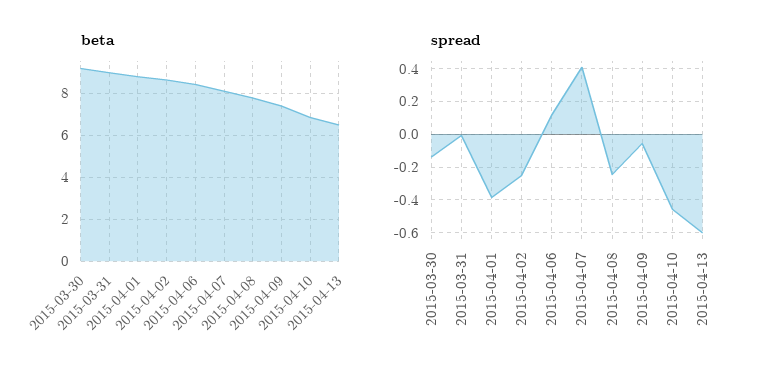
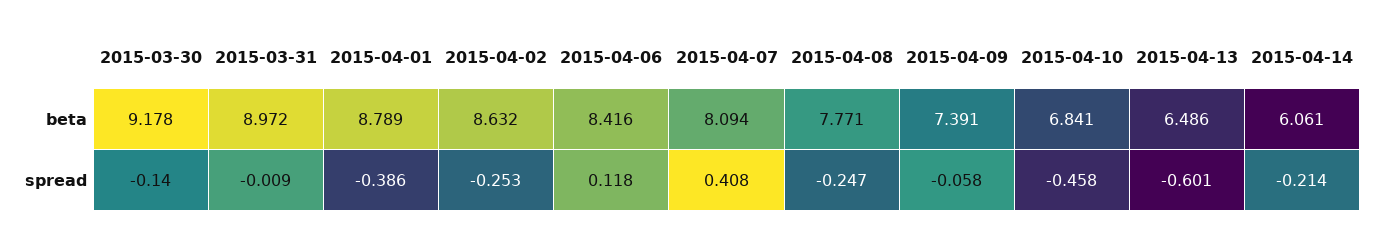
beta, 2015-04-14: none -> 6.061
spread, 2015-04-14: none -> -0.214

